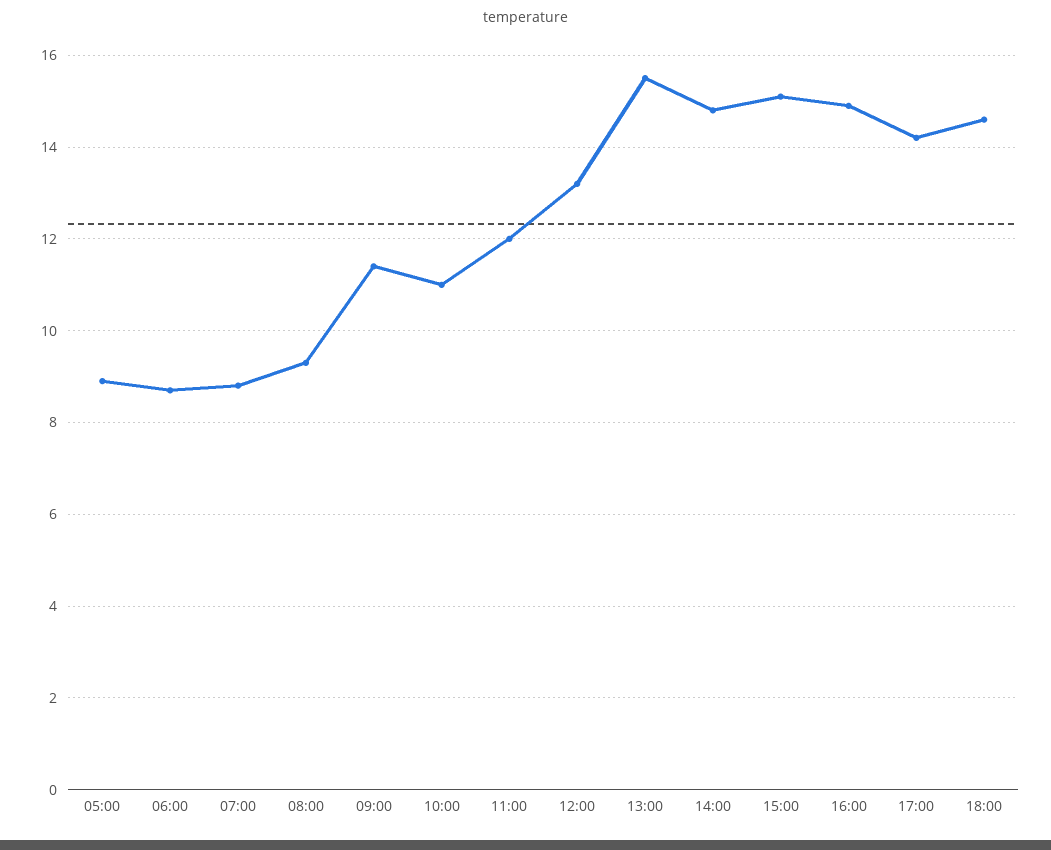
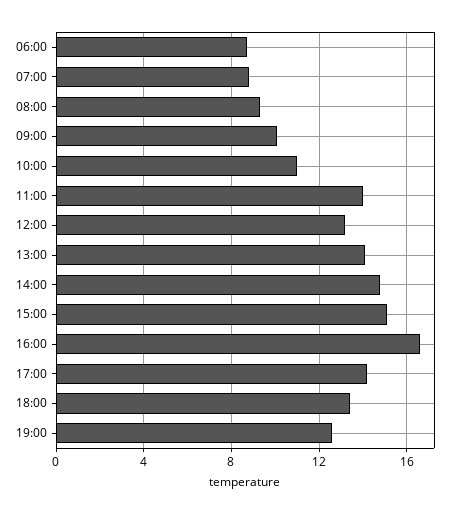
05:00: 9 -> none
09:00: 11.5 -> 10
11:00: 12 -> 14
13:00: 15.5 -> 14
16:00: 15 -> 16.5
18:00: 14.5 -> 13.5
19:00: none -> 12.5

